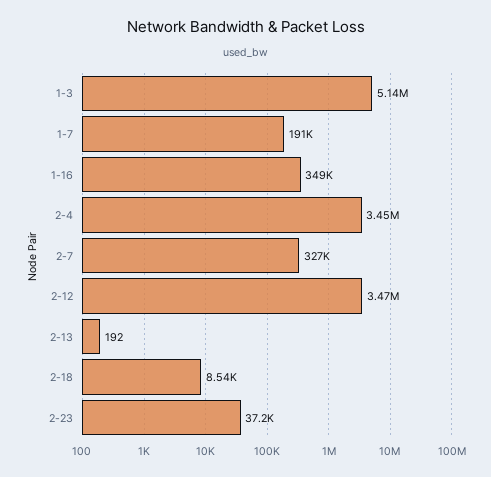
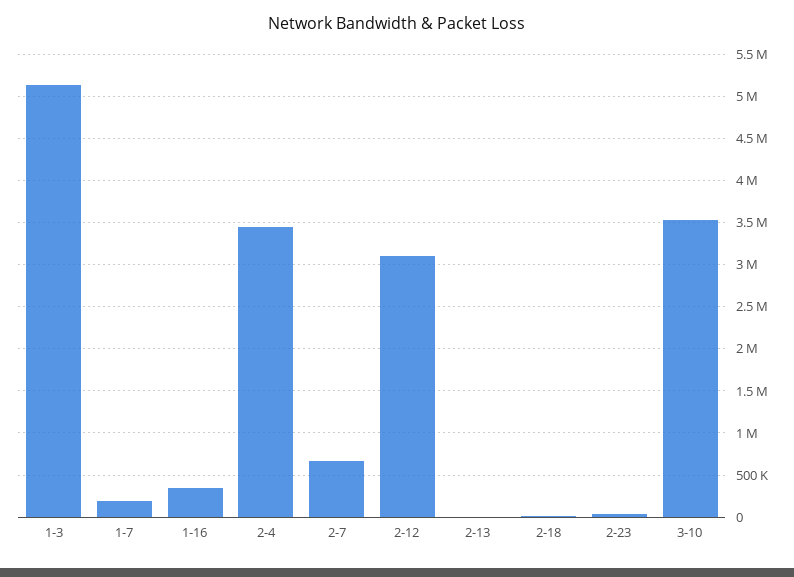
2-7: 327000 -> 700000
2-12: 3470000 -> 3100000
3-10: none -> 3500000

